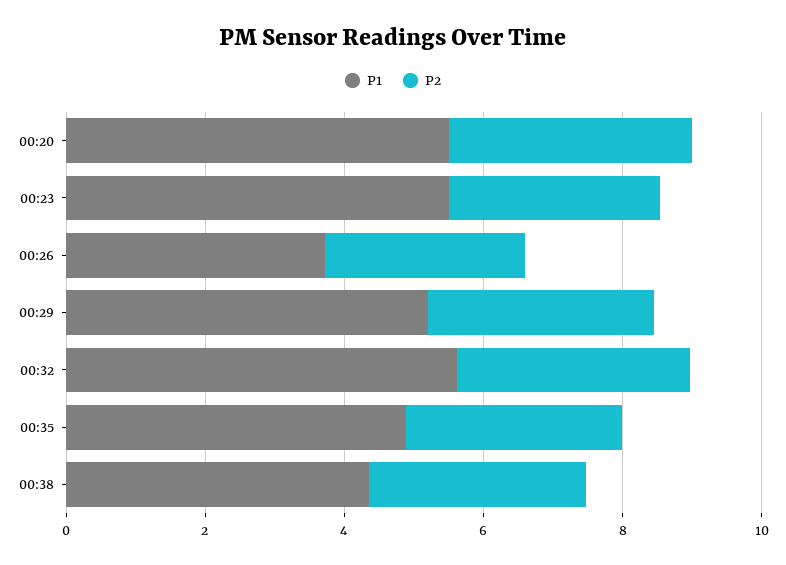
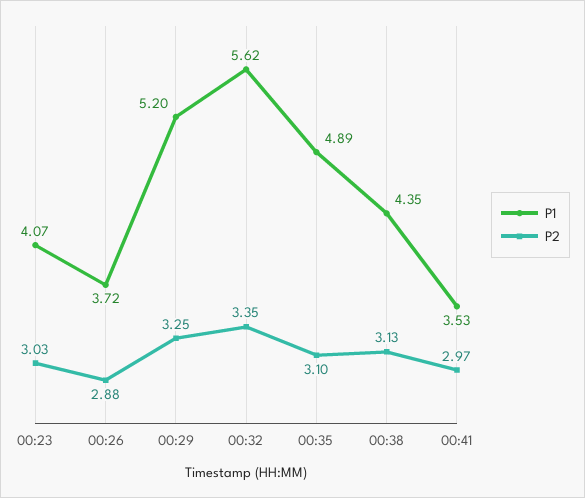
P1, 00:20: 5.5 -> none
P2, 00:20: 3.5 -> none
P1, 00:23: 5.5 -> 4.07
P1, 00:41: none -> 3.53
P2, 00:41: none -> 2.97

